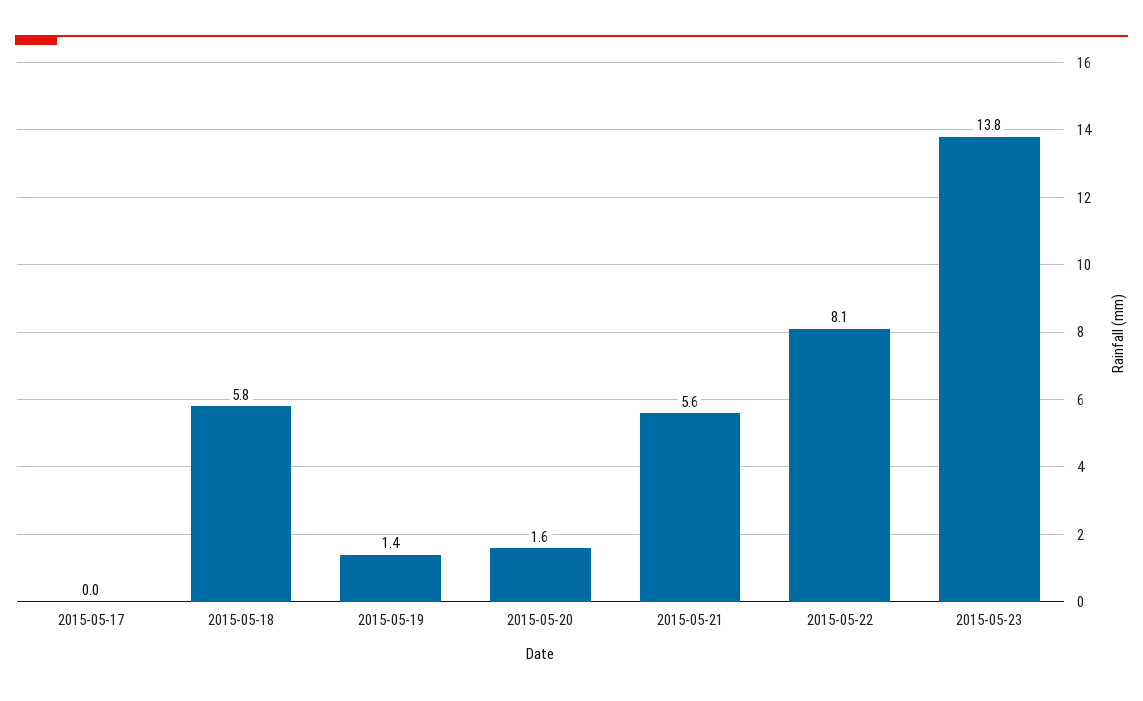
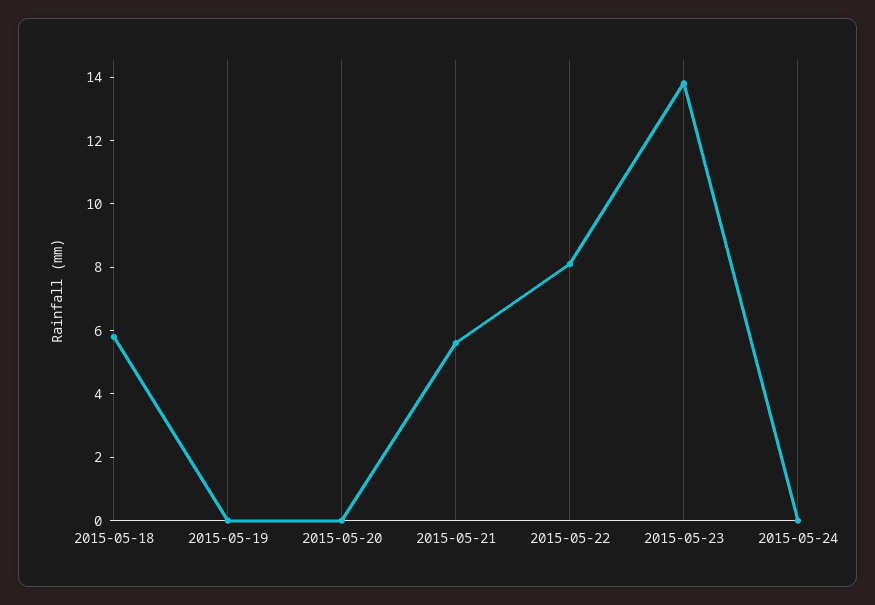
2015-05-17: 0 -> none
2015-05-19: 1.4 -> 0
2015-05-20: 1.6 -> 0
2015-05-24: none -> 0

